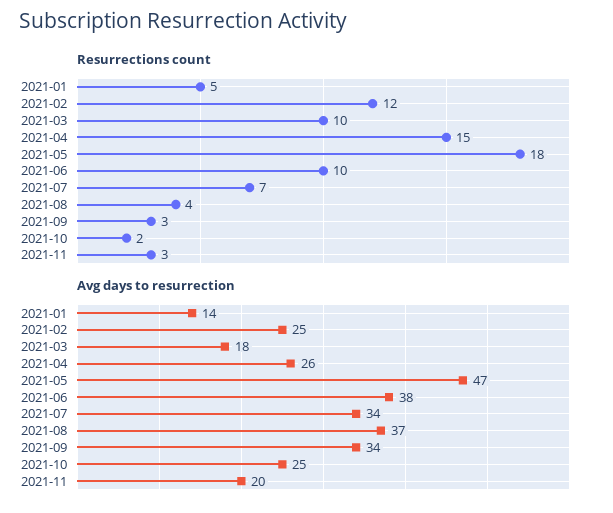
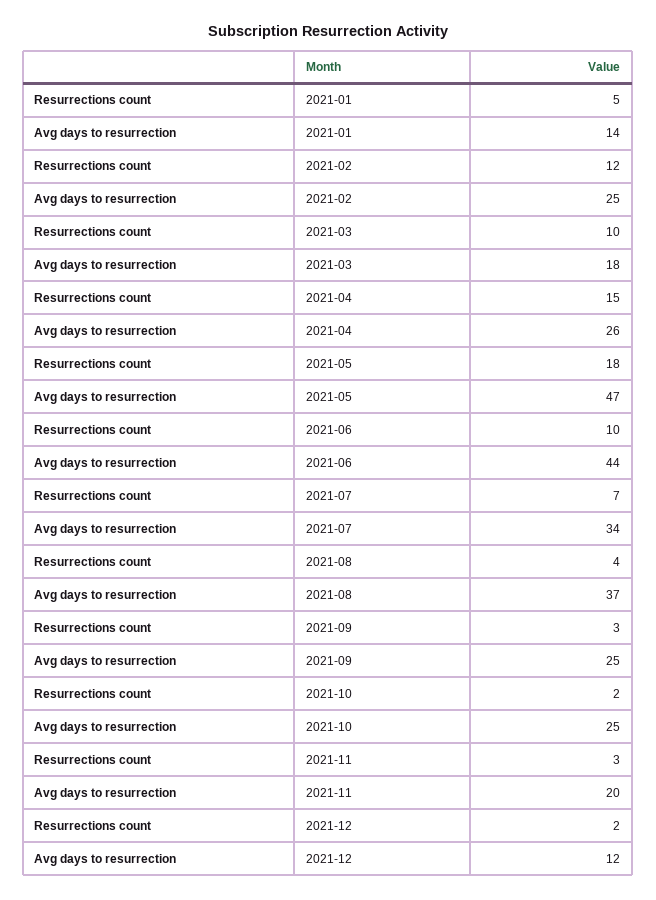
Avg days to resurrection, 2021-06: 38 -> 44
Avg days to resurrection, 2021-09: 34 -> 25
Resurrections count, 2021-12: none -> 2
Avg days to resurrection, 2021-12: none -> 12

